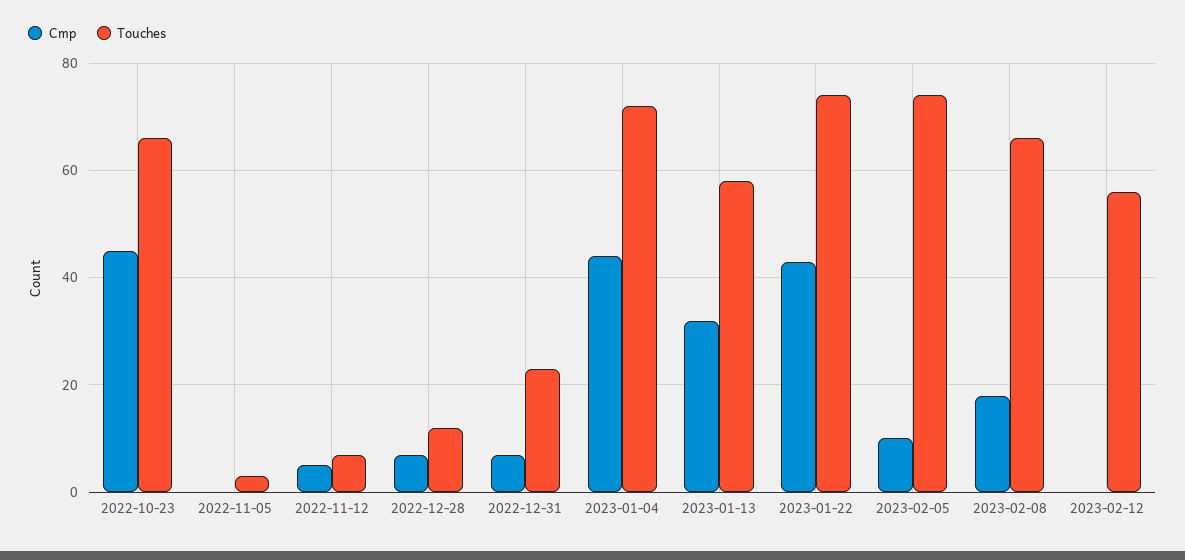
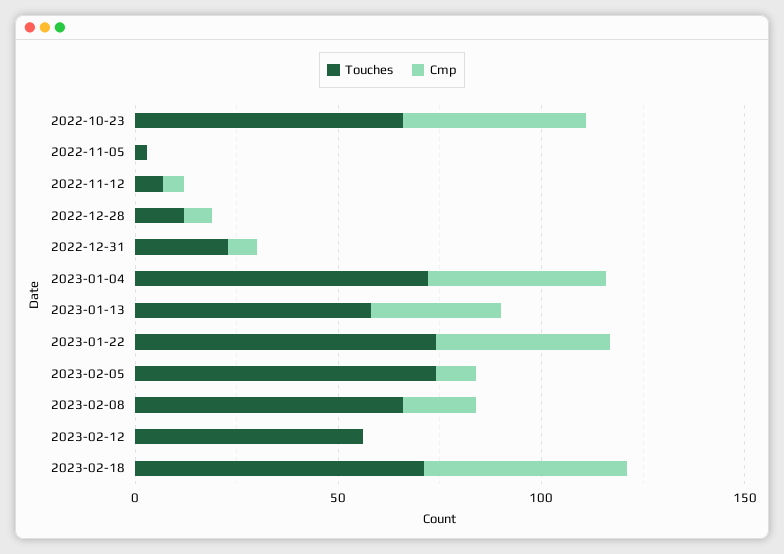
Touches, 2023-02-18: none -> 70
Cmp, 2023-02-18: none -> 50

